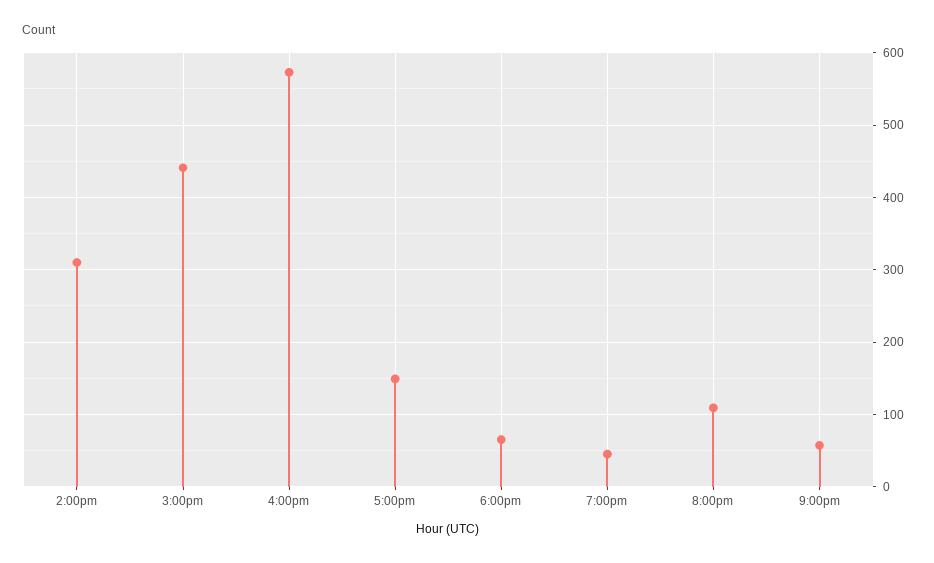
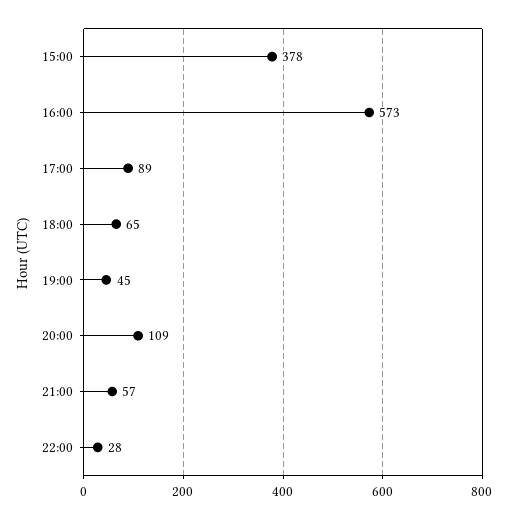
2:00pm: 310 -> none
3:00pm: 440 -> 378
5:00pm: 150 -> 89
22:00: none -> 28

